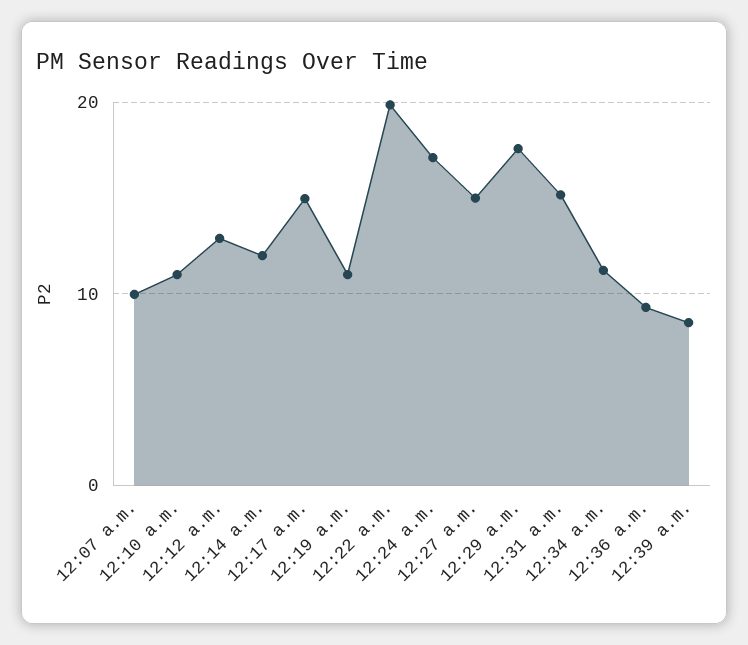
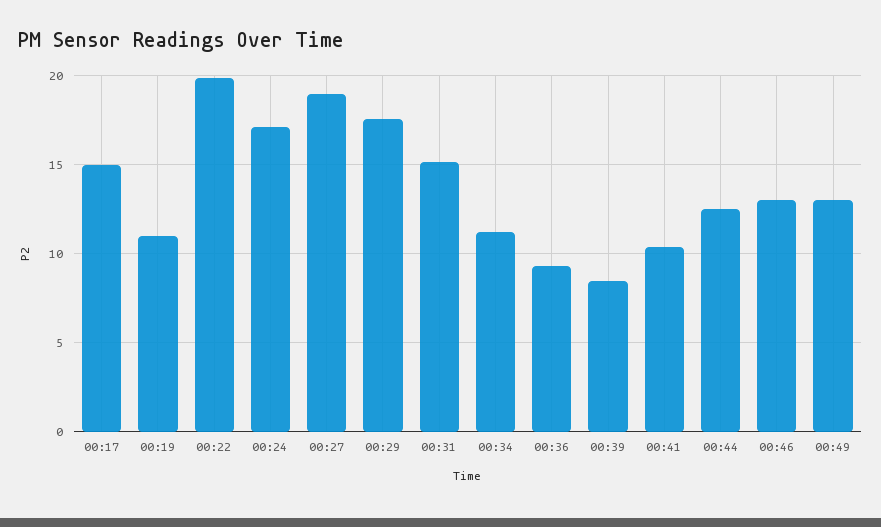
12:07 a.m.: 10 -> none
12:10 a.m.: 11 -> none
12:12 a.m.: 13 -> none
12:14 a.m.: 12 -> none
12:27 a.m.: 15 -> 19
00:41: none -> 10.5
00:44: none -> 12.5
00:46: none -> 13
00:49: none -> 13

